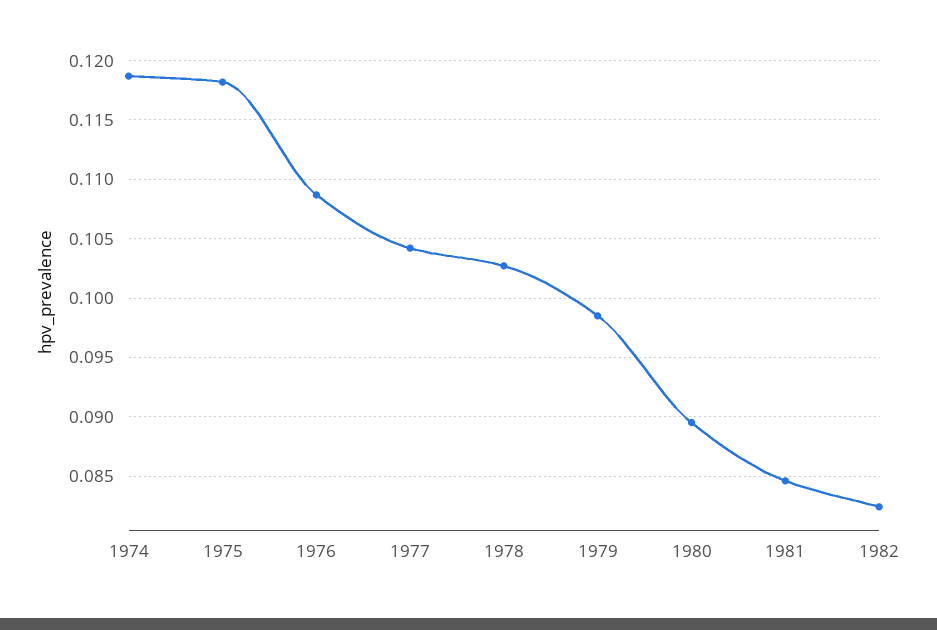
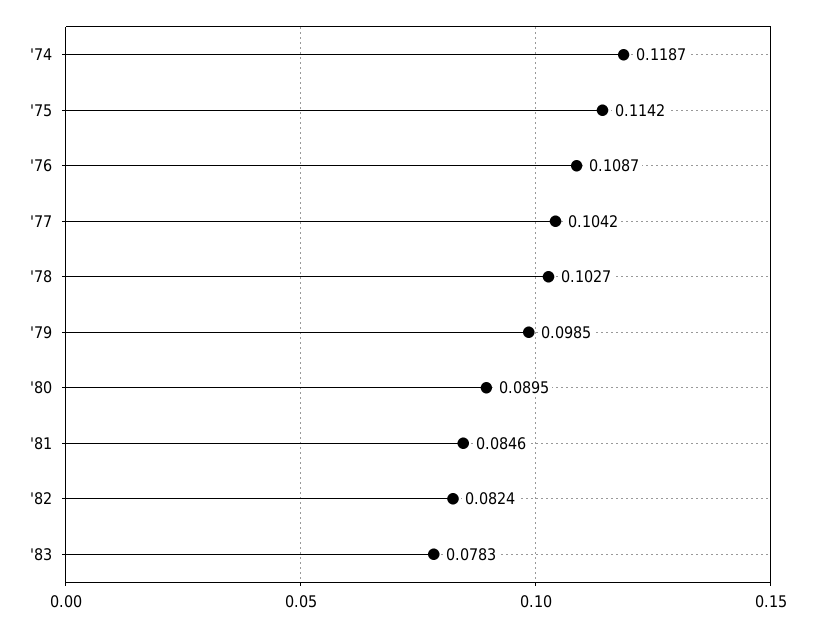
1975: 0.118 -> 0.1142
'83: none -> 0.0783

